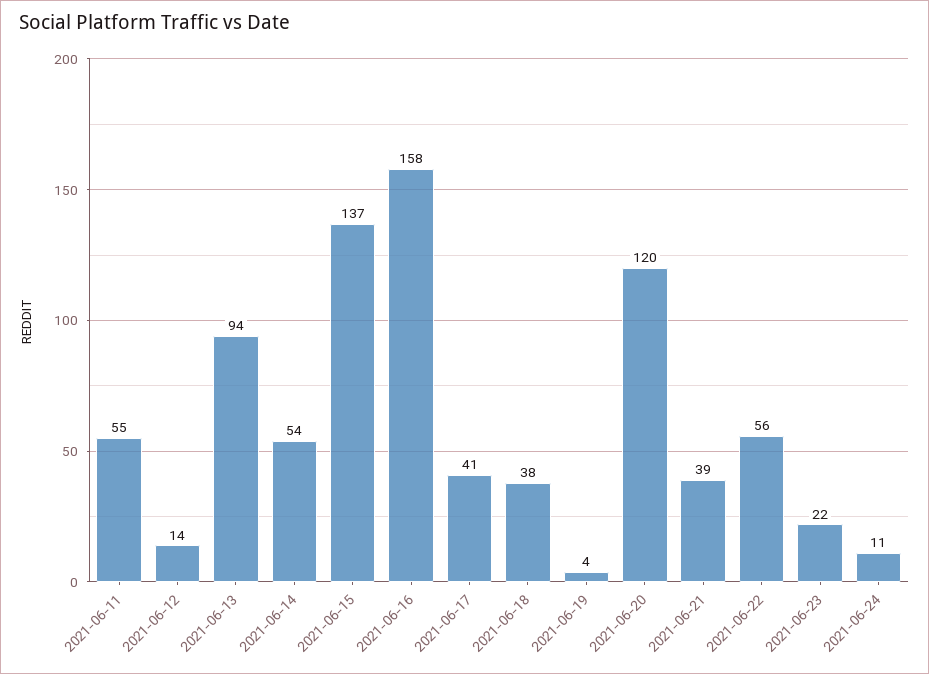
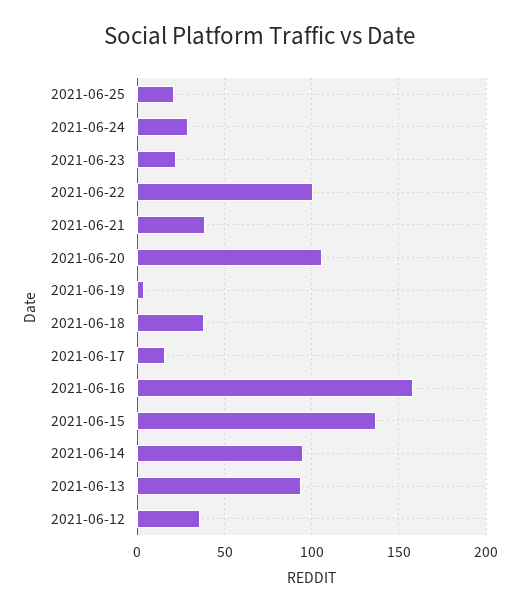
2021-06-11: 55 -> none
2021-06-12: 14 -> 35
2021-06-14: 54 -> 95
2021-06-17: 41 -> 15
2021-06-20: 120 -> 105
2021-06-22: 56 -> 100
2021-06-24: 11 -> 30
2021-06-25: none -> 20

